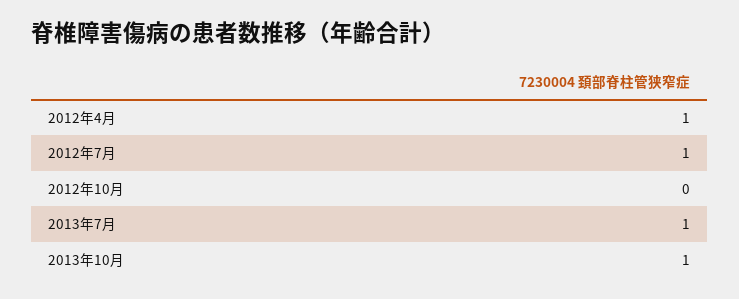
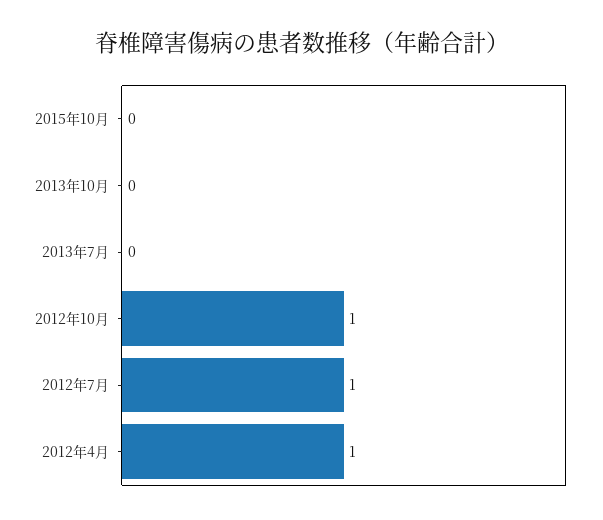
2012年10月: 0 -> 1
2013年7月: 1 -> 0
2013年10月: 1 -> 0
2015年10月: none -> 0

